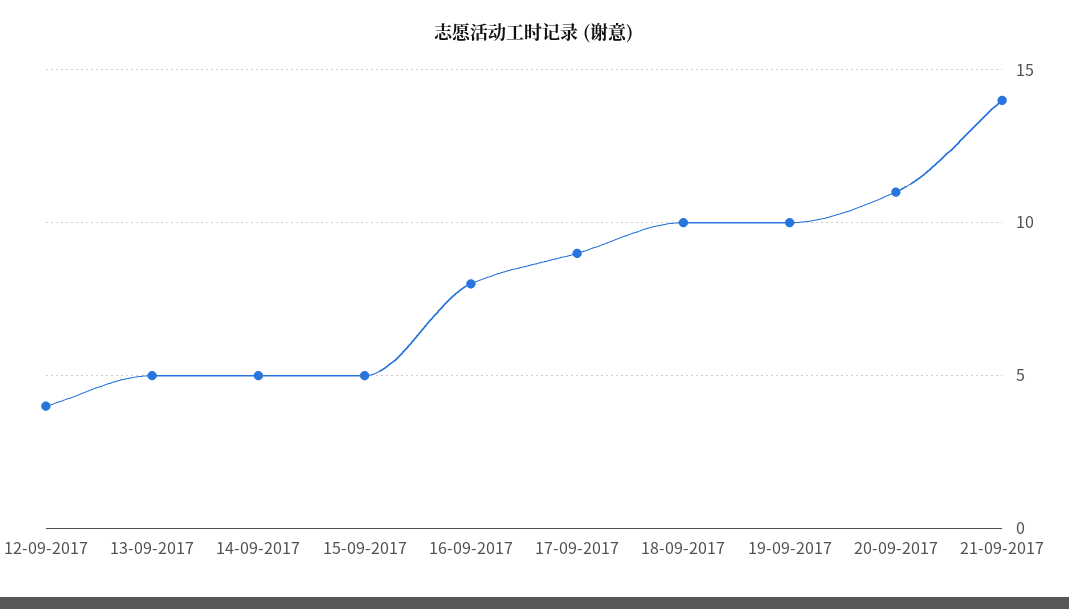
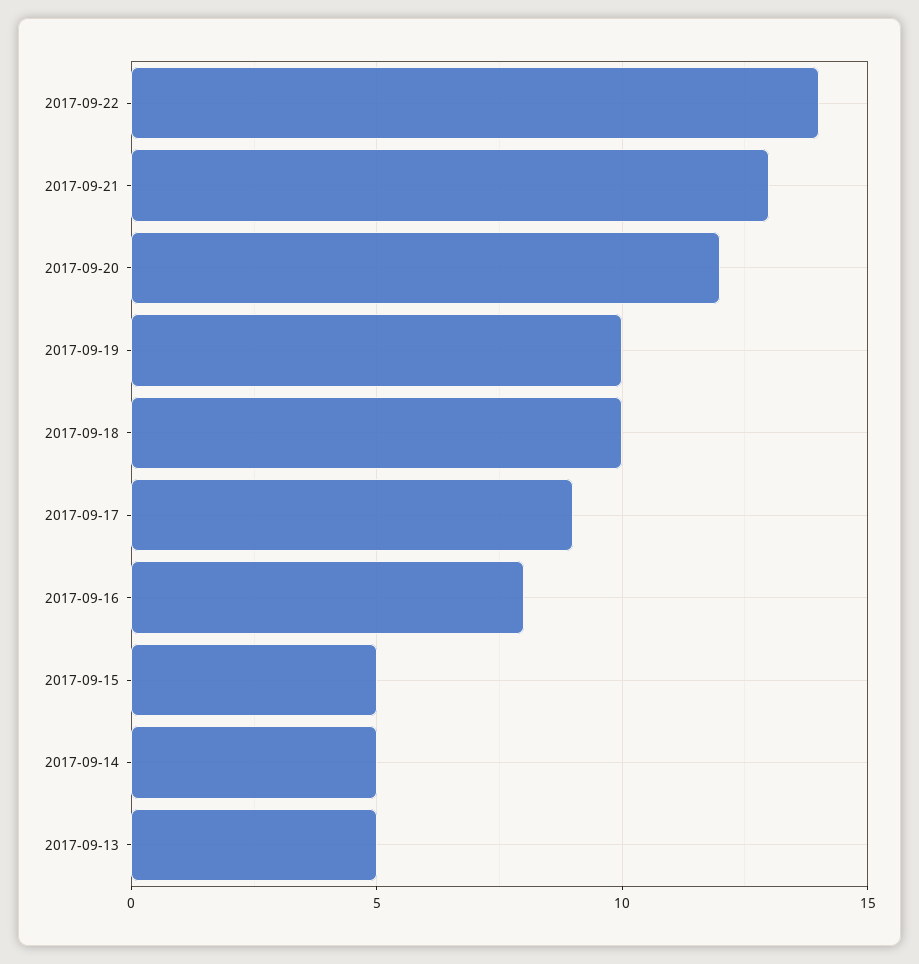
12-09-2017: 4 -> none
20-09-2017: 11 -> 12
21-09-2017: 14 -> 13
2017-09-22: none -> 14

